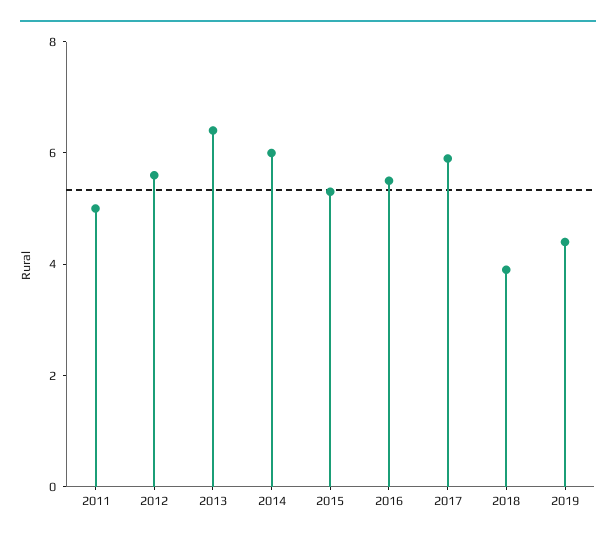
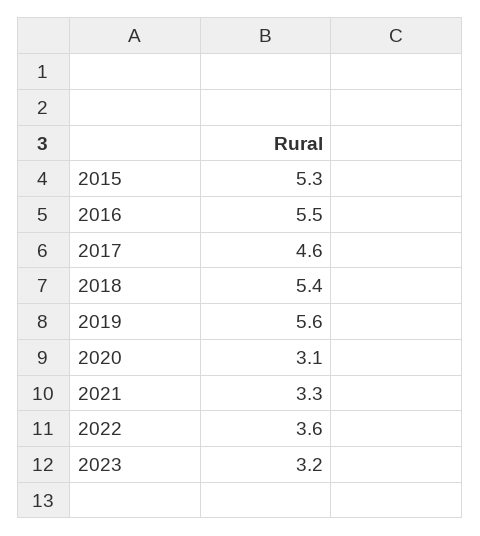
2011: 5 -> none
2012: 5.5 -> none
2013: 6.5 -> none
2014: 6 -> none
2017: 6 -> 4.6
2018: 4 -> 5.4
2019: 4.5 -> 5.6
2020: none -> 3.1
2021: none -> 3.3
2022: none -> 3.6
2023: none -> 3.2

